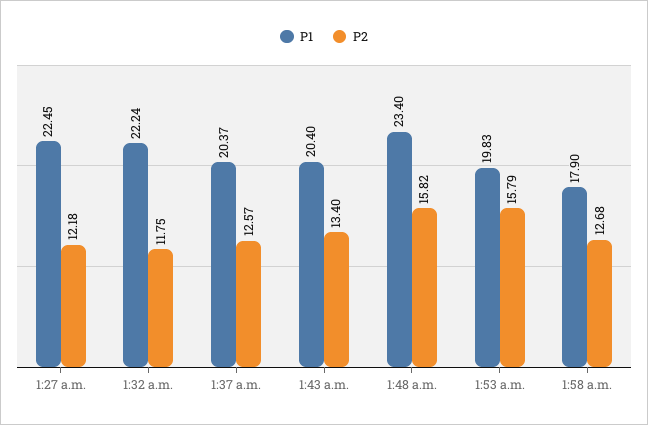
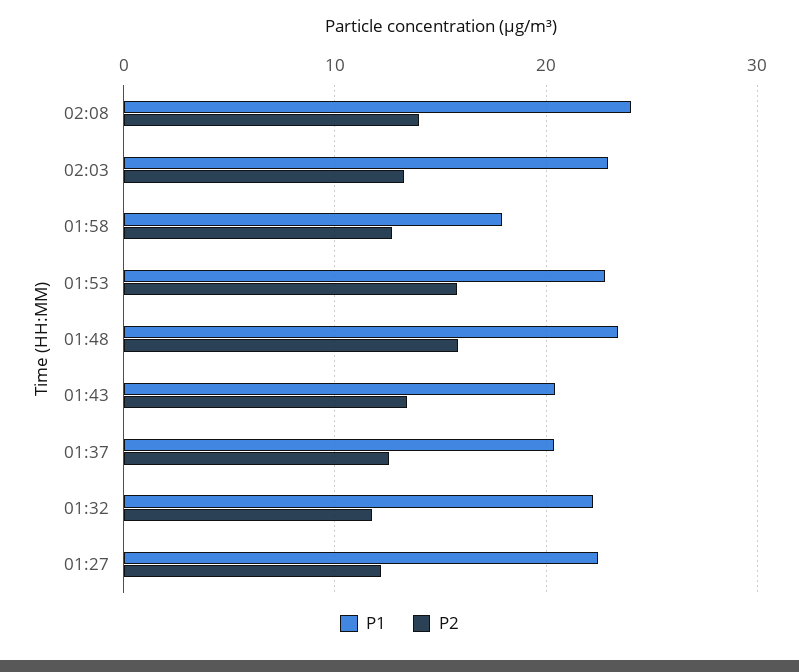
P1, 1:53 a.m.: 19.83 -> 23
P1, 02:08: none -> 24
P2, 02:08: none -> 14
P1, 02:03: none -> 23
P2, 02:03: none -> 13

